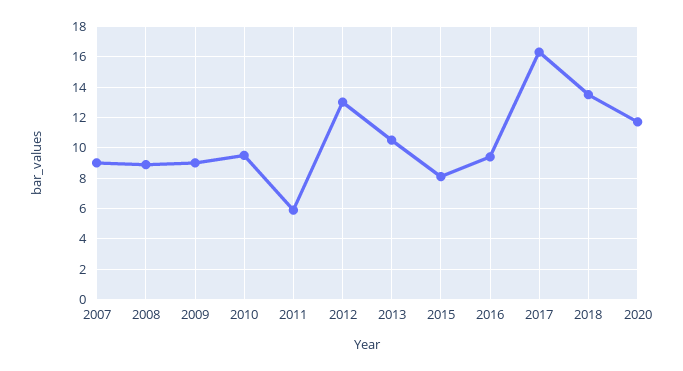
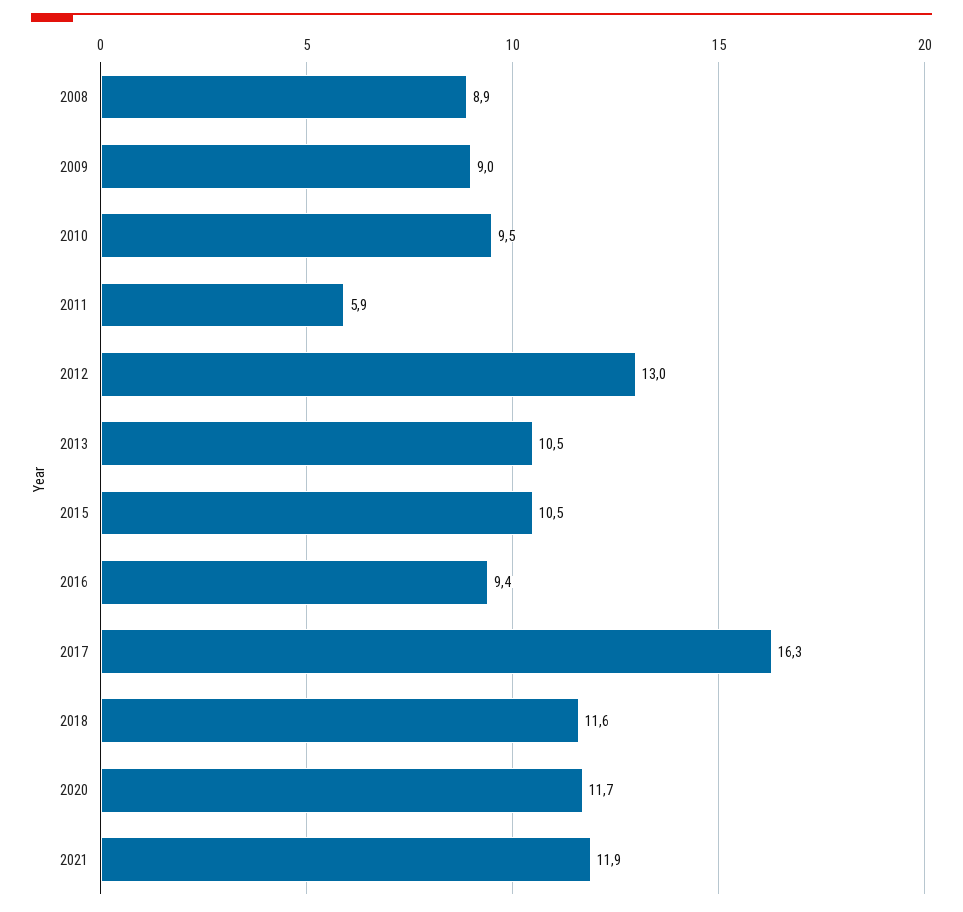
2007: 9 -> none
2015: 8 -> 10.5
2018: 13.5 -> 11.6
2021: none -> 11.9

